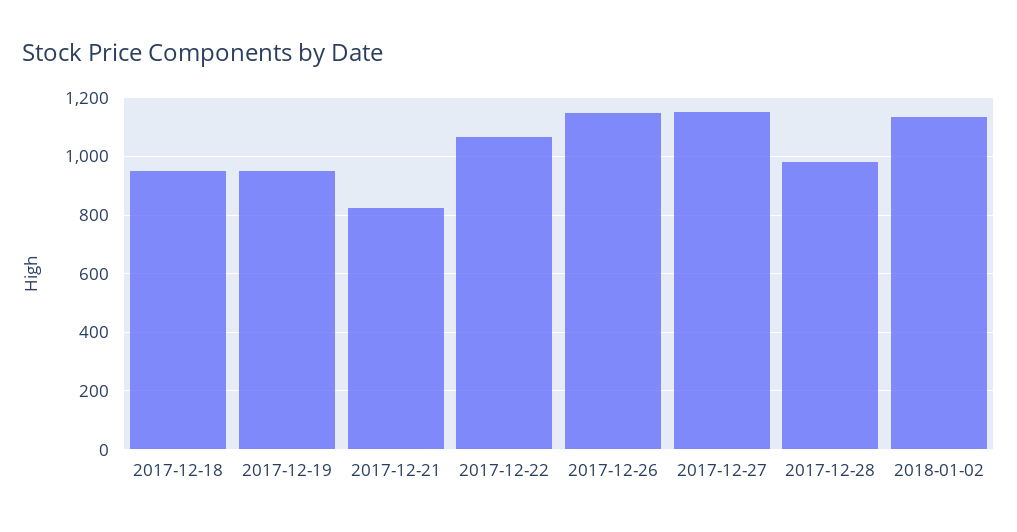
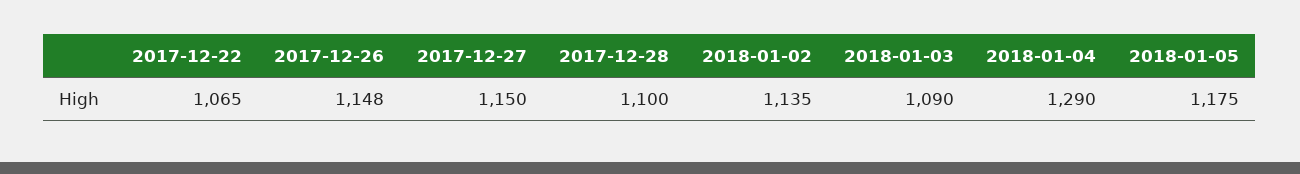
2017-12-18: 950 -> none
2017-12-19: 950 -> none
2017-12-21: 825 -> none
2017-12-28: 975 -> 1100
2018-01-03: none -> 1090
2018-01-04: none -> 1290
2018-01-05: none -> 1175

